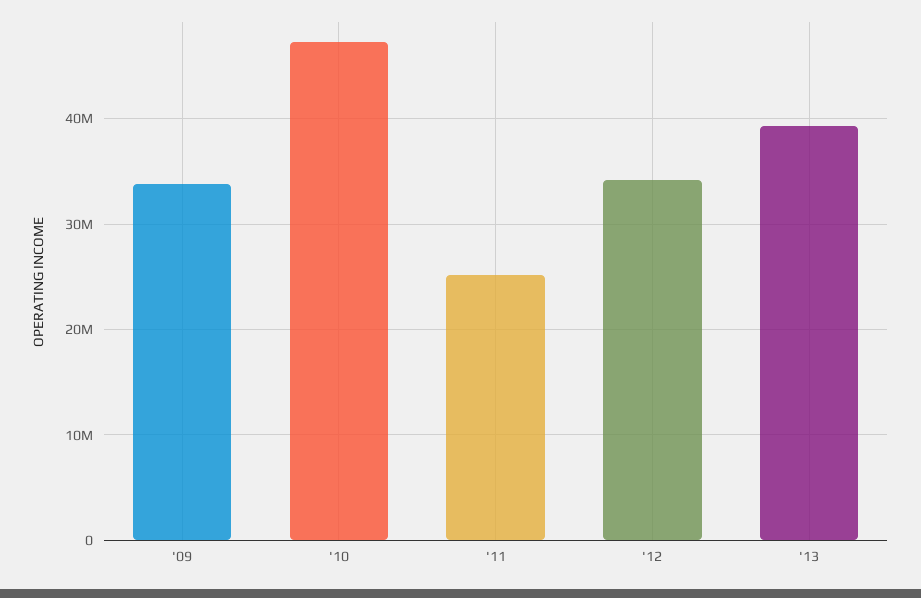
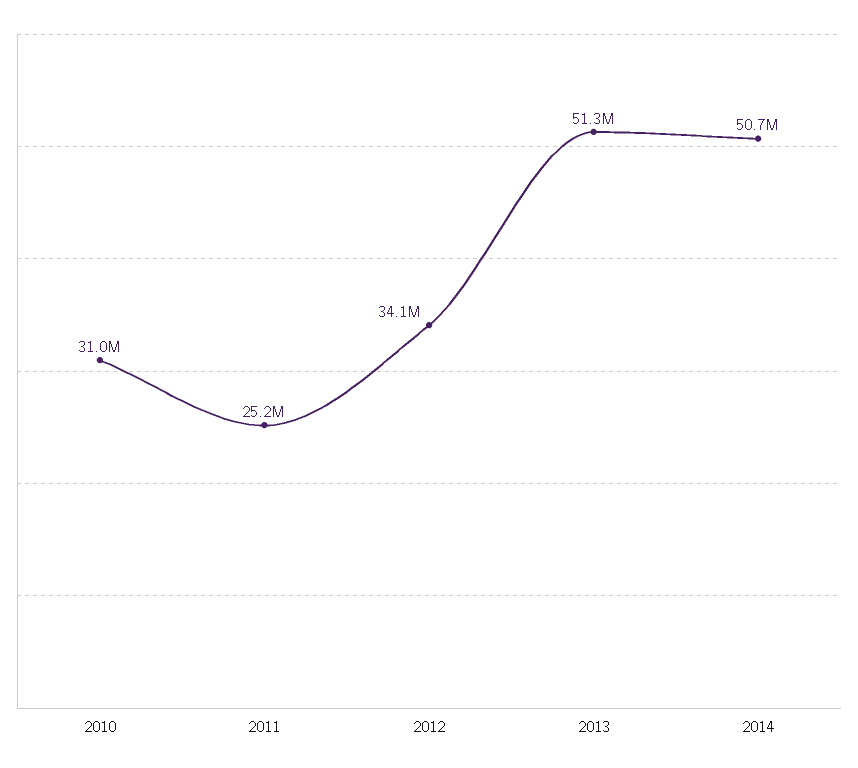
'09: 34000000 -> none
'10: 47000000 -> 31000000
'13: 39000000 -> 51300000
2014: none -> 50700000

